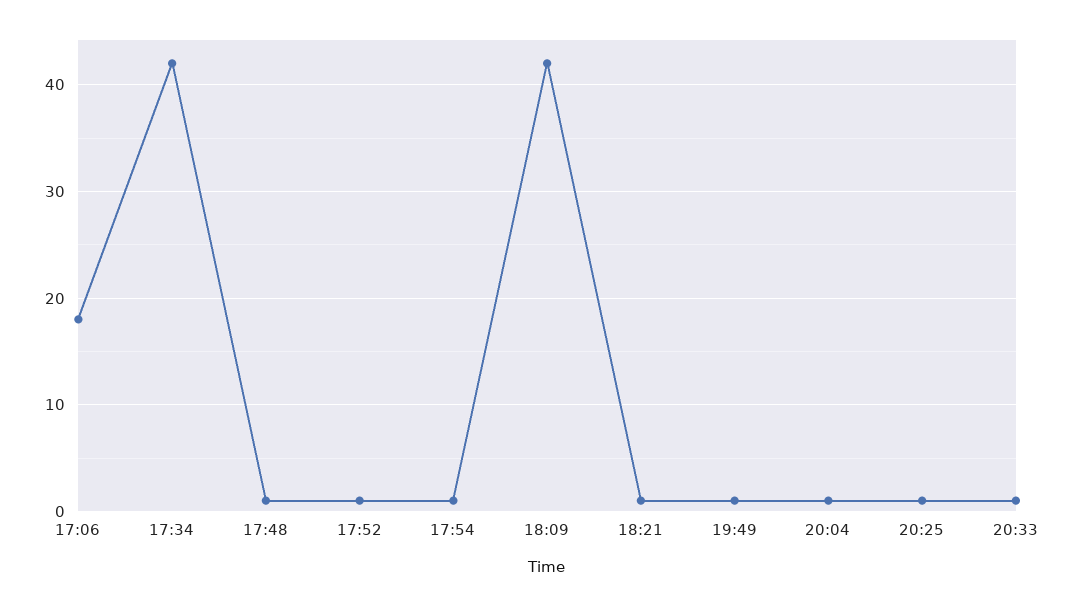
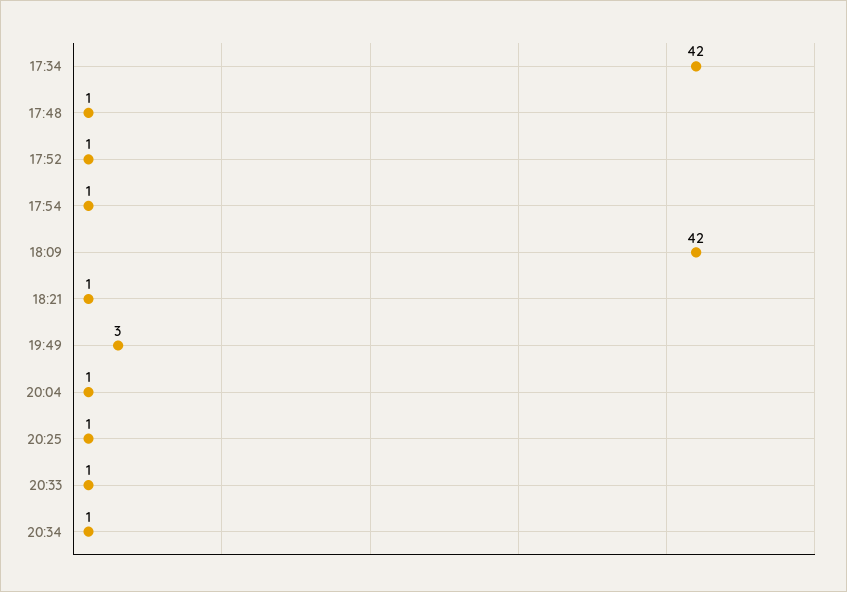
17:06: 18 -> none
19:49: 1 -> 3
20:34: none -> 1

